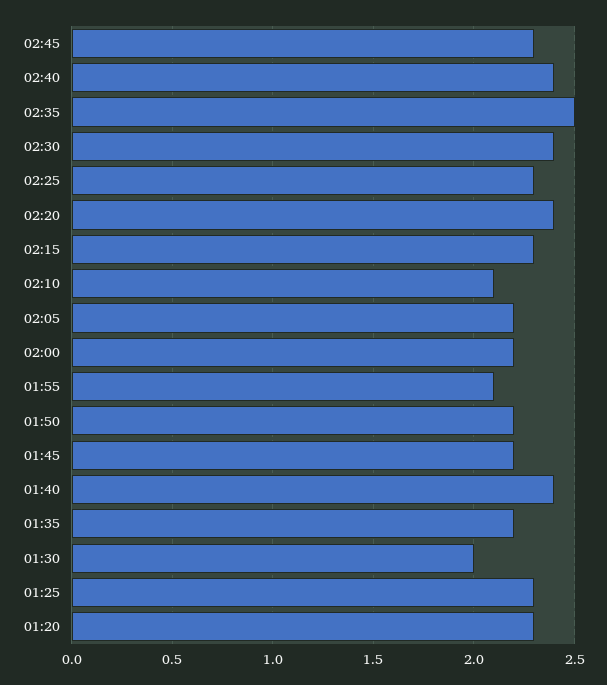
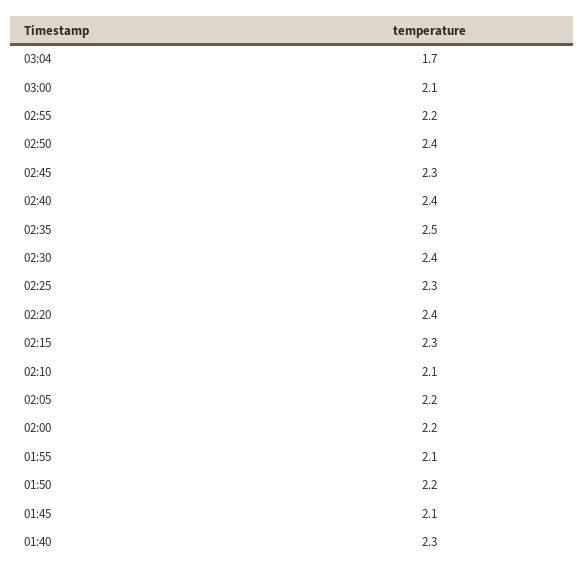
01:45: 2.2 -> 2.1
01:40: 2.4 -> 2.3
01:35: 2.2 -> none
01:30: 2 -> none
01:25: 2.3 -> none
01:20: 2.3 -> none
03:04: none -> 1.7
03:00: none -> 2.1
02:55: none -> 2.2
02:50: none -> 2.4

